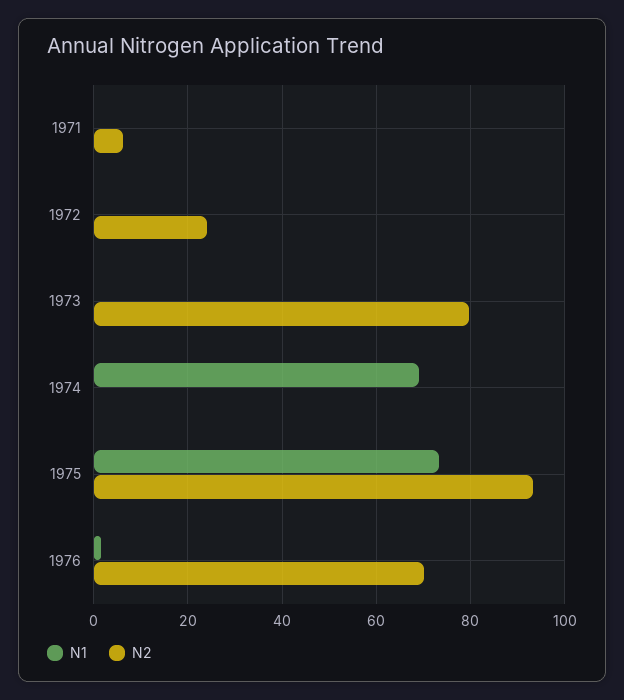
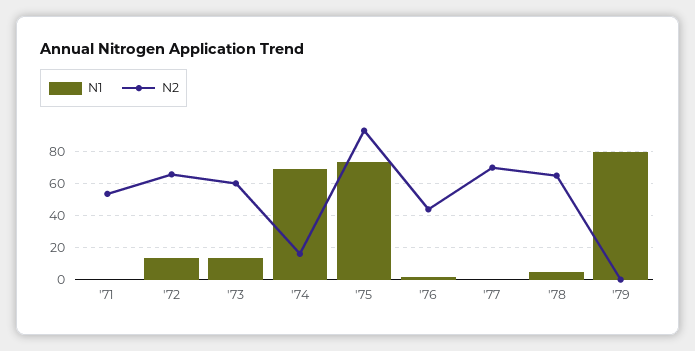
N2, 1971: 6 -> 55
N1, 1972: 0 -> 15
N2, 1972: 24 -> 65
N1, 1973: 0 -> 15
N2, 1973: 80 -> 60
N2, 1974: 0 -> 15
N2, 1976: 70 -> 45
N1, '77: none -> 0
N2, '77: none -> 70
N1, '78: none -> 5
N2, '78: none -> 65
N1, '79: none -> 80
N2, '79: none -> 0

